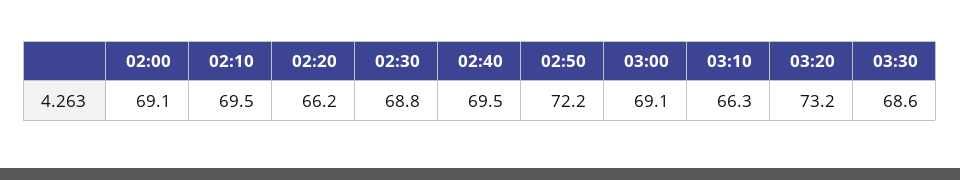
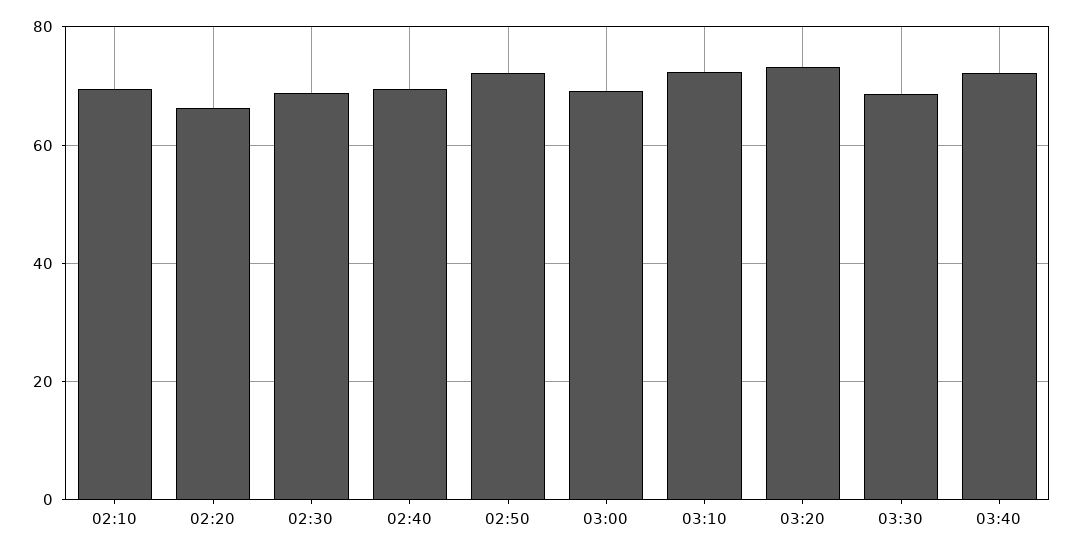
02:00: 69.1 -> none
03:10: 66.3 -> 72
03:40: none -> 72

